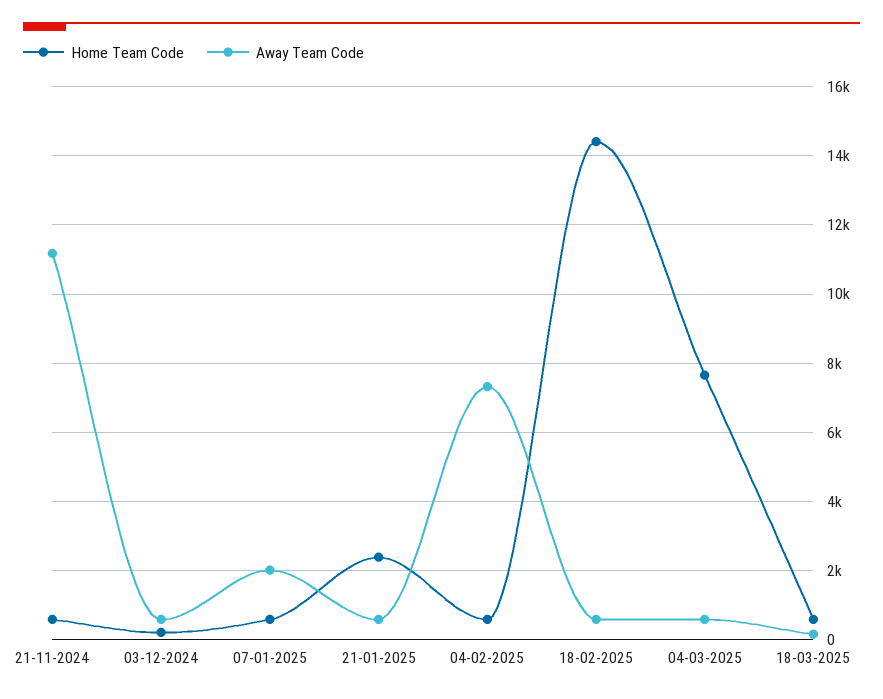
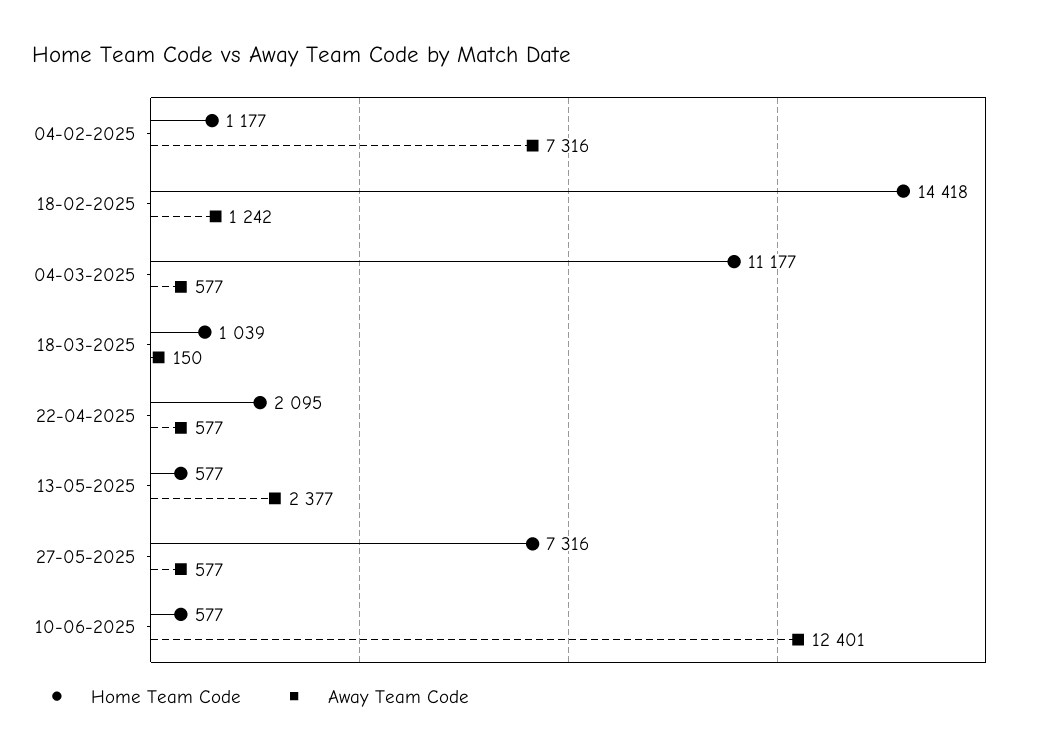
Home Team Code, 21-11-2024: 600 -> none
Away Team Code, 21-11-2024: 11200 -> none
Home Team Code, 03-12-2024: 200 -> none
Away Team Code, 03-12-2024: 600 -> none
Home Team Code, 07-01-2025: 600 -> none
Away Team Code, 07-01-2025: 2000 -> none
Home Team Code, 21-01-2025: 2400 -> none
Away Team Code, 21-01-2025: 600 -> none
Home Team Code, 04-02-2025: 600 -> 1177
Away Team Code, 18-02-2025: 600 -> 1242
Home Team Code, 04-03-2025: 7600 -> 11177
Home Team Code, 18-03-2025: 600 -> 1039
Home Team Code, 22-04-2025: none -> 2095
Away Team Code, 22-04-2025: none -> 577
Home Team Code, 13-05-2025: none -> 577
Away Team Code, 13-05-2025: none -> 2377
Home Team Code, 27-05-2025: none -> 7316
Away Team Code, 27-05-2025: none -> 577
Home Team Code, 10-06-2025: none -> 577
Away Team Code, 10-06-2025: none -> 12401

